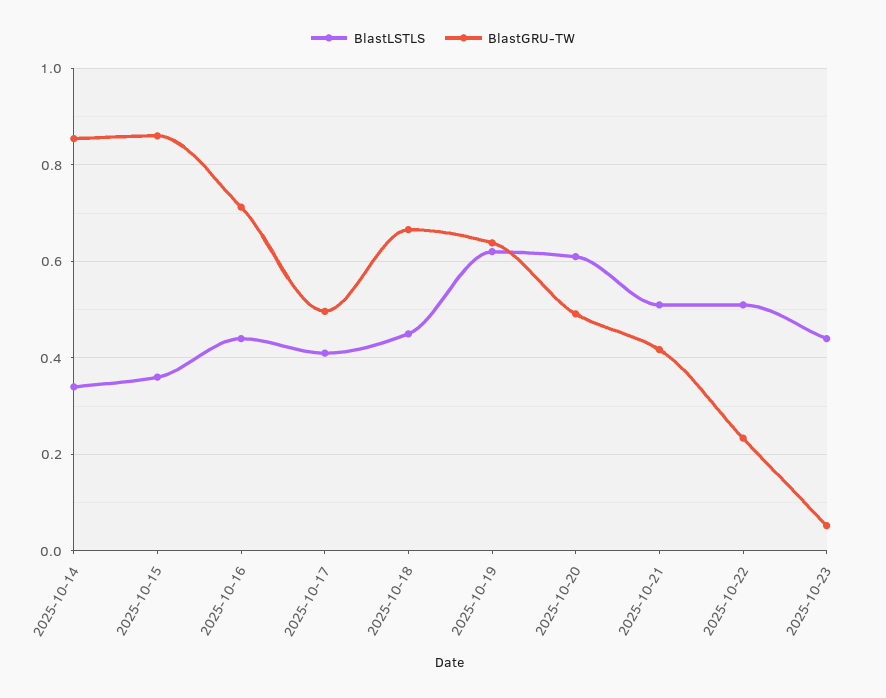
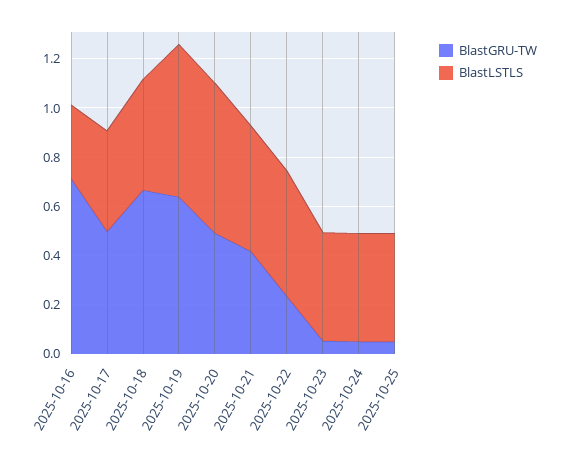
BlastLSTLS, 2025-10-14: 0.34 -> none
BlastGRU-TW, 2025-10-14: 0.86 -> none
BlastLSTLS, 2025-10-15: 0.36 -> none
BlastGRU-TW, 2025-10-15: 0.86 -> none
BlastLSTLS, 2025-10-16: 0.44 -> 0.3
BlastGRU-TW, 2025-10-24: none -> 0.05
BlastLSTLS, 2025-10-24: none -> 0.45
BlastGRU-TW, 2025-10-25: none -> 0.05
BlastLSTLS, 2025-10-25: none -> 0.45

